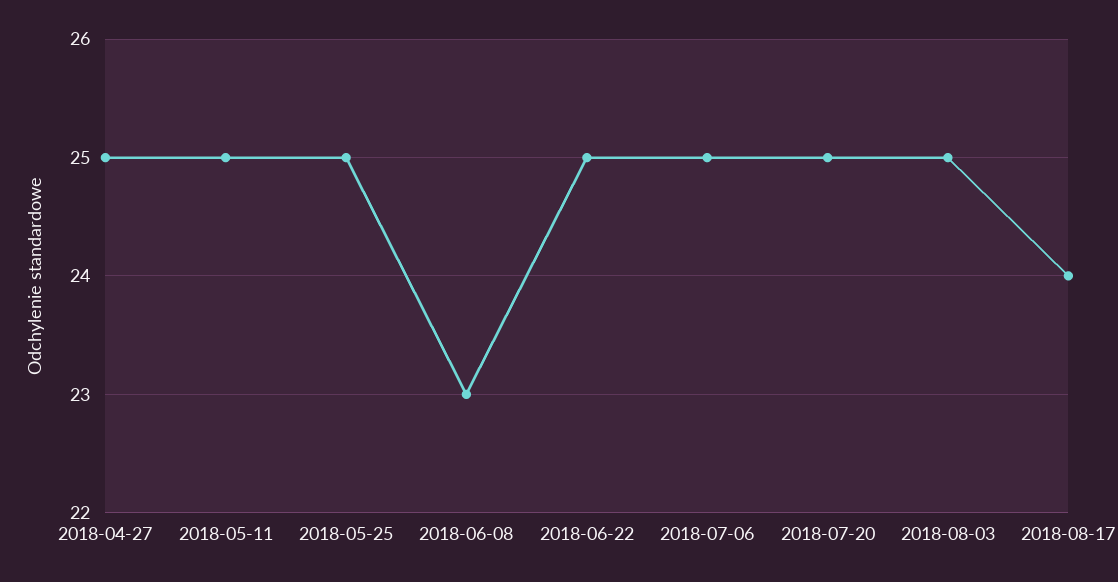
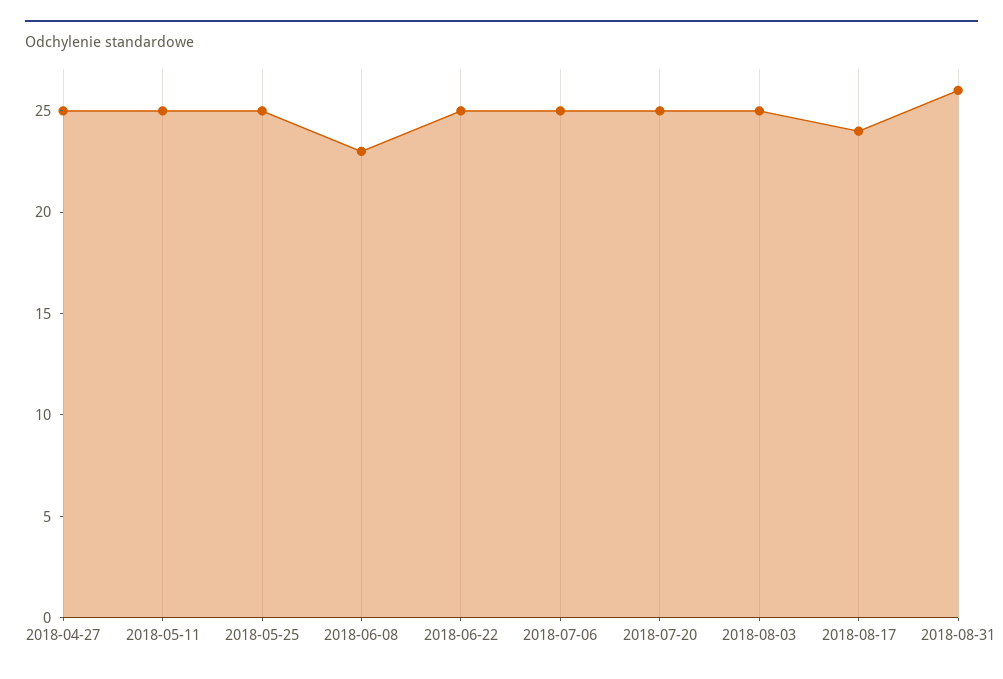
2018-08-31: none -> 26

